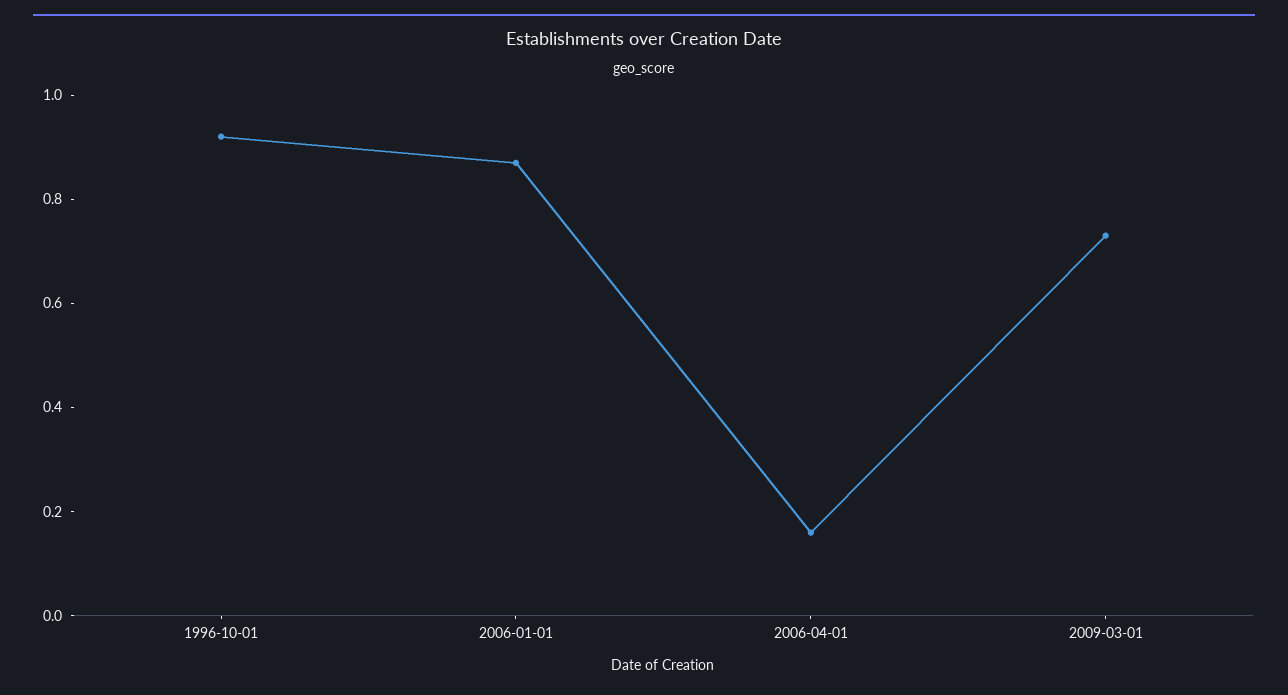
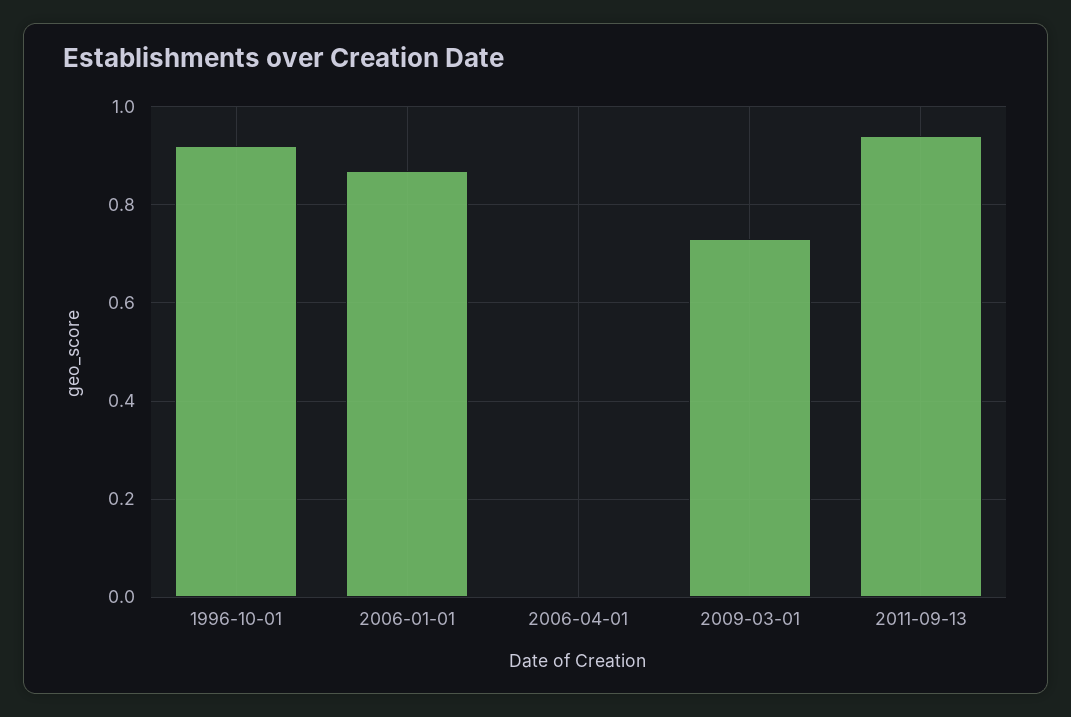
2006-04-01: 0.15 -> 0
2011-09-13: none -> 0.95

